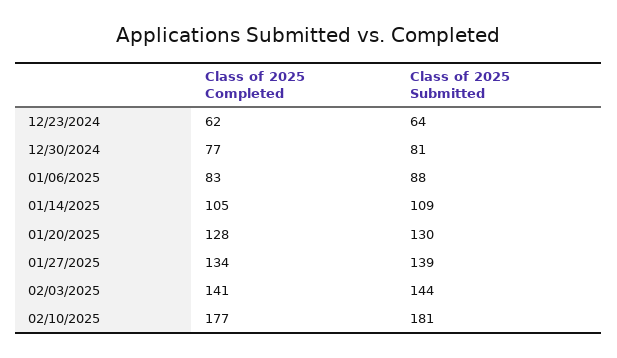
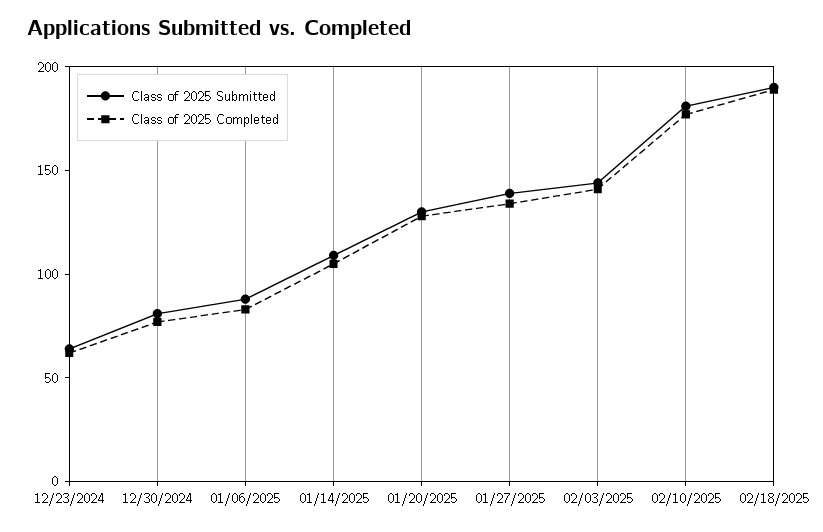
Class of 2025 Submitted, 02/18/2025: none -> 190
Class of 2025 Completed, 02/18/2025: none -> 190

